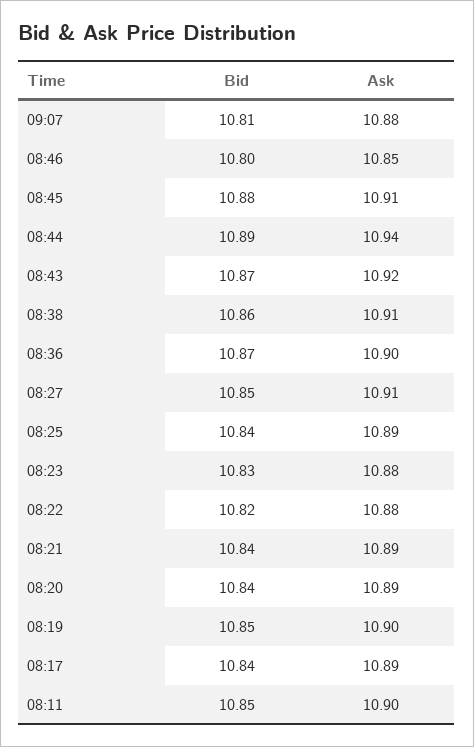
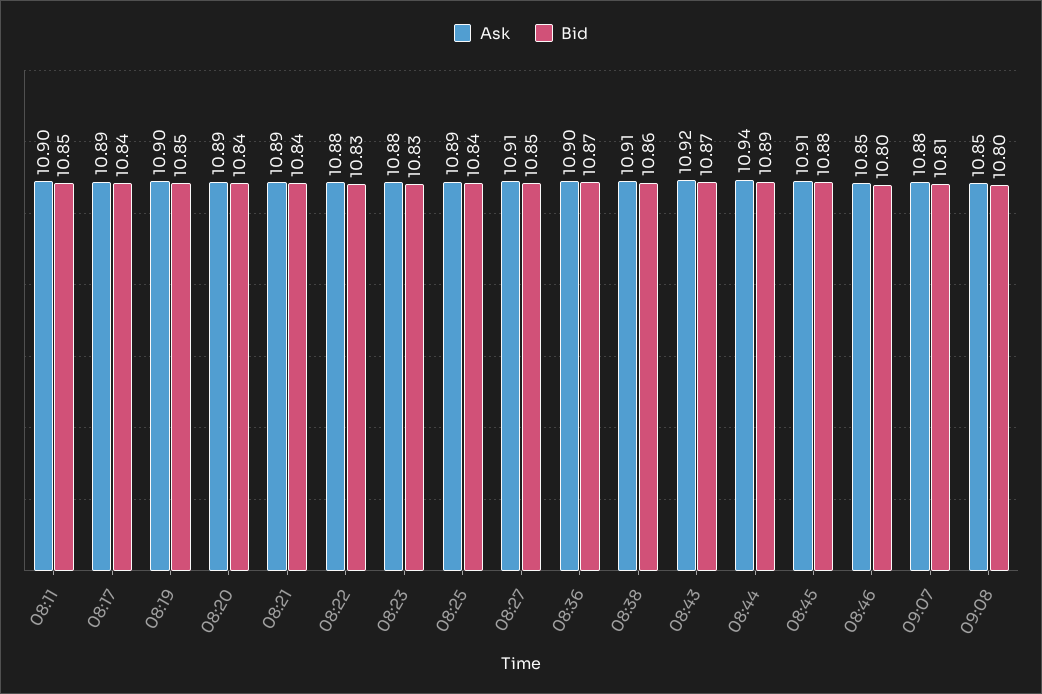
Bid, 08:22: 10.82 -> 10.83
Ask, 09:08: none -> 10.85
Bid, 09:08: none -> 10.8

